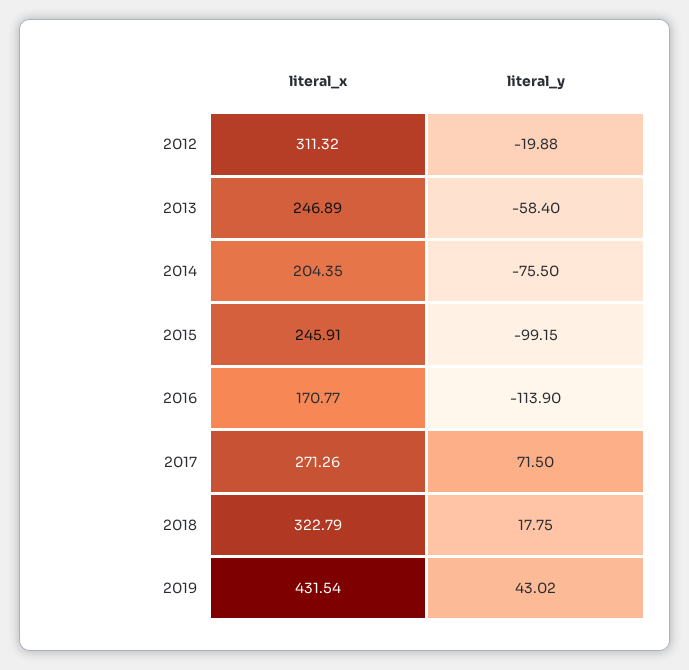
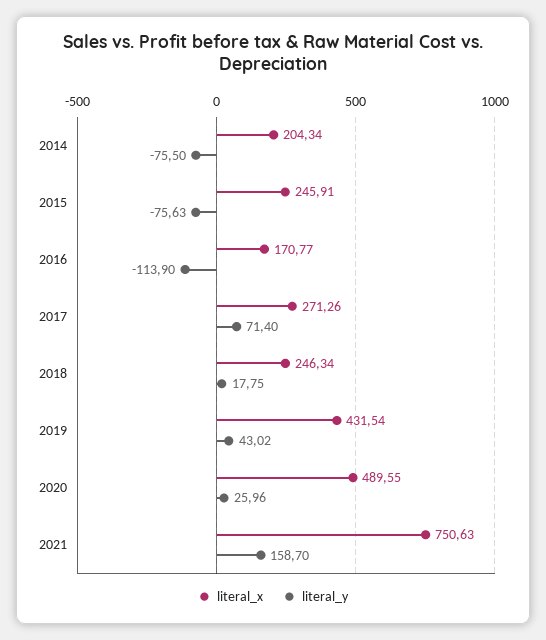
literal_x, 2012: 311.32 -> none
literal_y, 2012: -19.88 -> none
literal_x, 2013: 246.89 -> none
literal_y, 2013: -58.4 -> none
literal_x, 2014: 204.35 -> 204.34
literal_y, 2015: -99.15 -> -75.63
literal_y, 2017: 71.5 -> 71.4
literal_x, 2018: 322.79 -> 246.34
literal_x, 2020: none -> 489.55
literal_y, 2020: none -> 25.96
literal_x, 2021: none -> 750.63
literal_y, 2021: none -> 158.7

